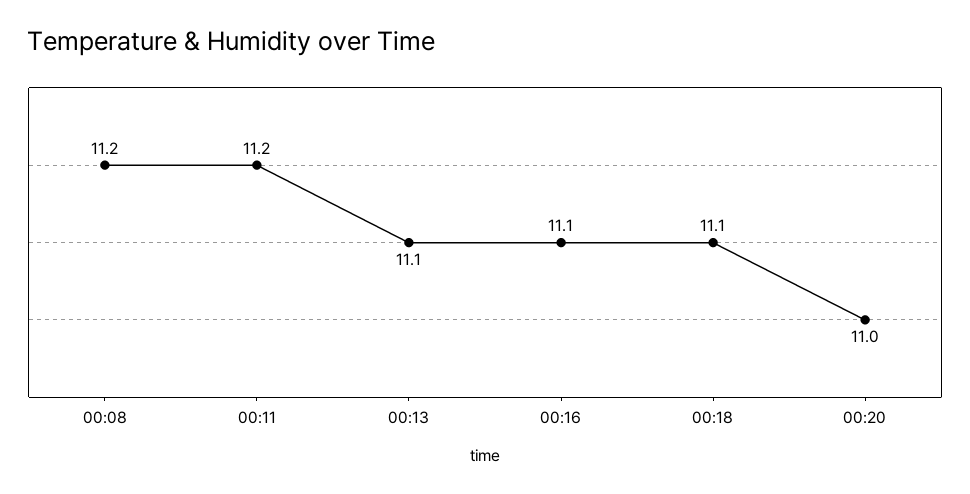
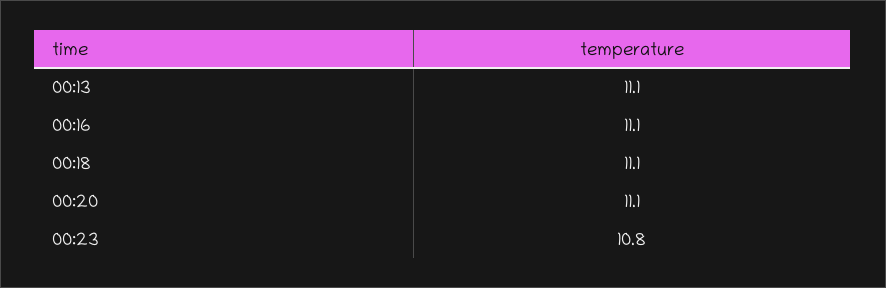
00:08: 11.2 -> none
00:11: 11.2 -> none
00:20: 11 -> 11.1
00:23: none -> 10.8

